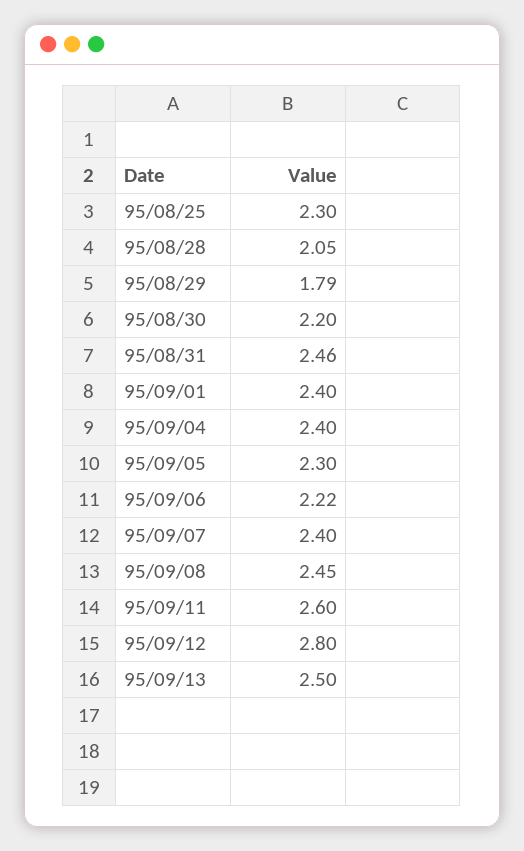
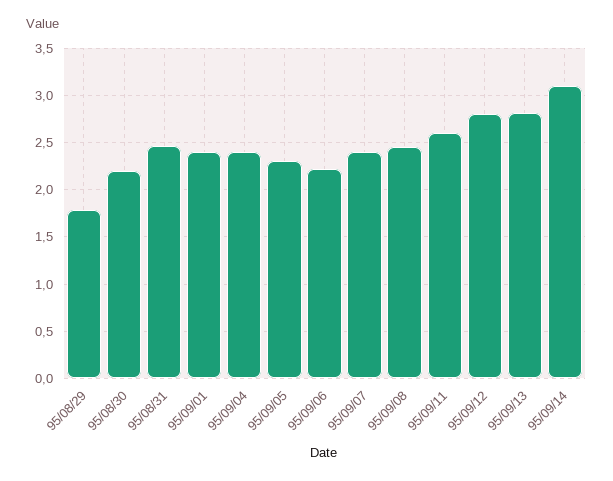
95/08/25: 2.3 -> none
95/08/28: 2.05 -> none
95/09/13: 2.5 -> 2.8
95/09/14: none -> 3.1

